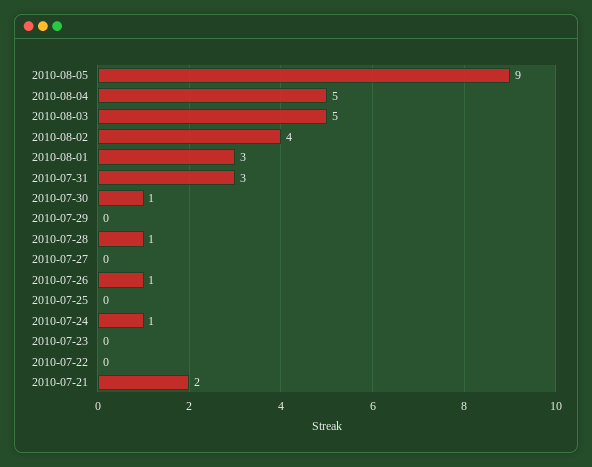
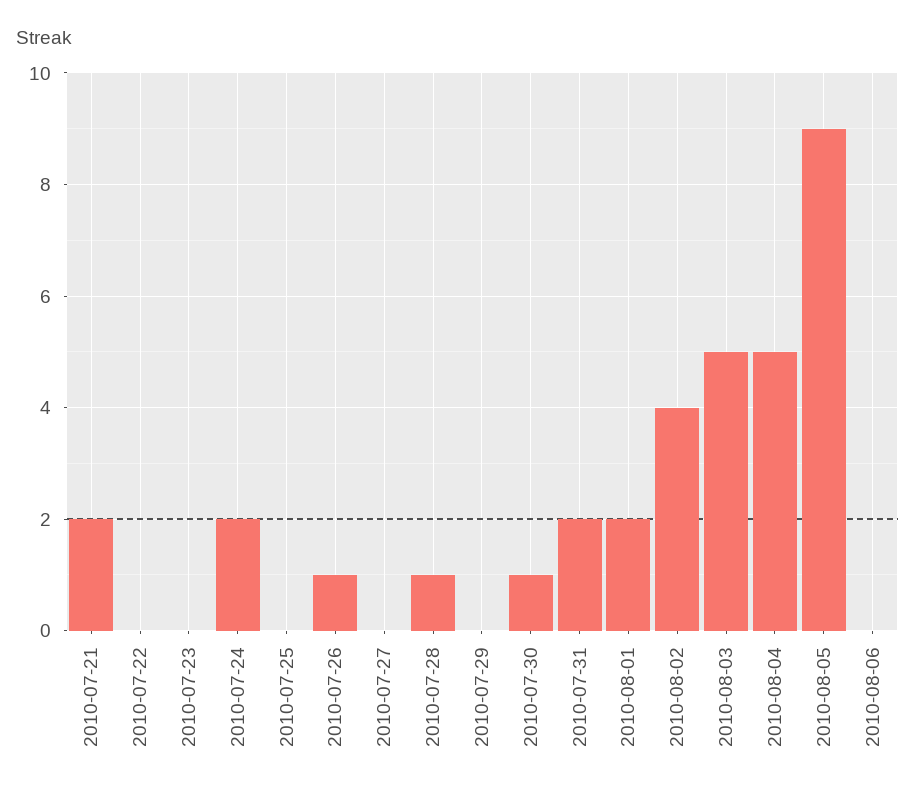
2010-08-01: 3 -> 2
2010-07-31: 3 -> 2
2010-07-24: 1 -> 2
2010-08-06: none -> 0

